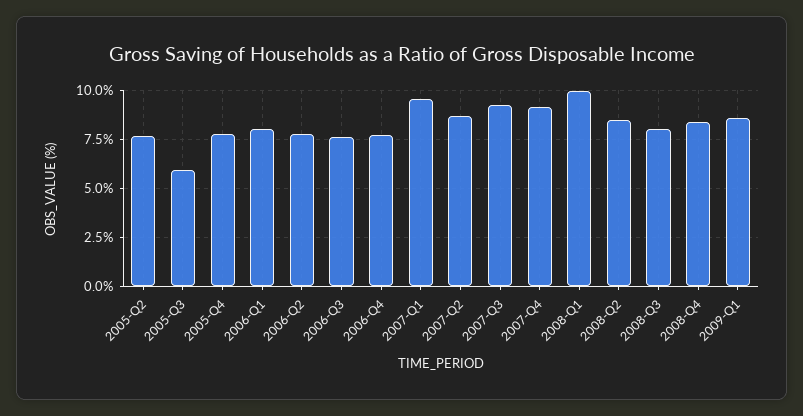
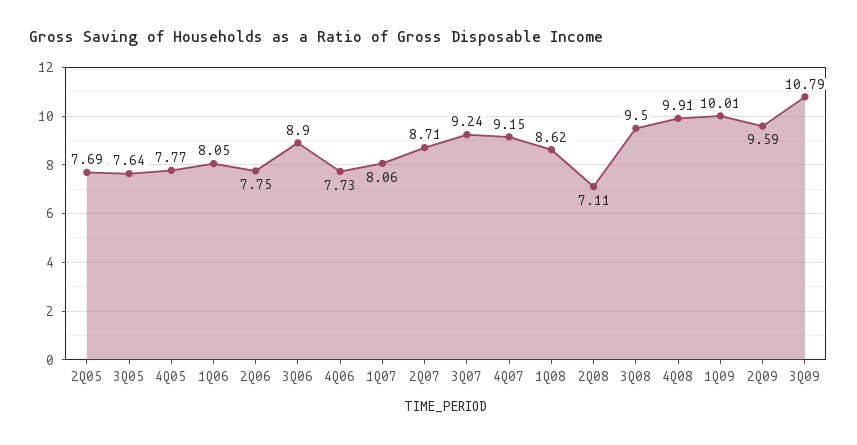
2005-Q3: 6 -> 7.64
2006-Q3: 7.5 -> 8.9
2007-Q1: 9.5 -> 8.06
2008-Q1: 10 -> 8.62
2008-Q2: 8.5 -> 7.11
2008-Q3: 8 -> 9.5
2008-Q4: 8.5 -> 9.91
2009-Q1: 8.5 -> 10.01
2Q09: none -> 9.59
3Q09: none -> 10.79

